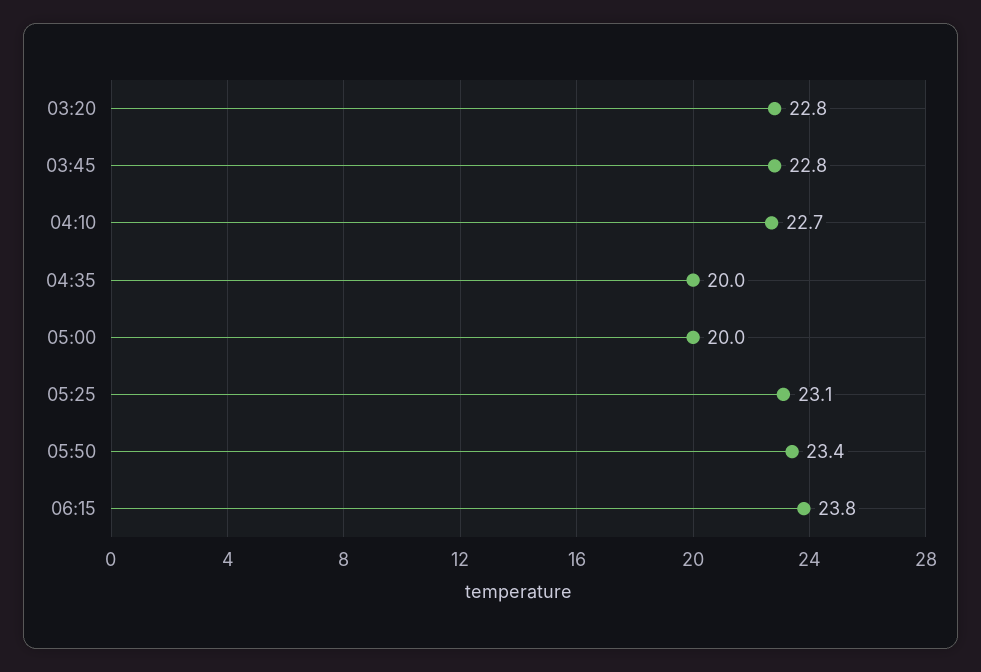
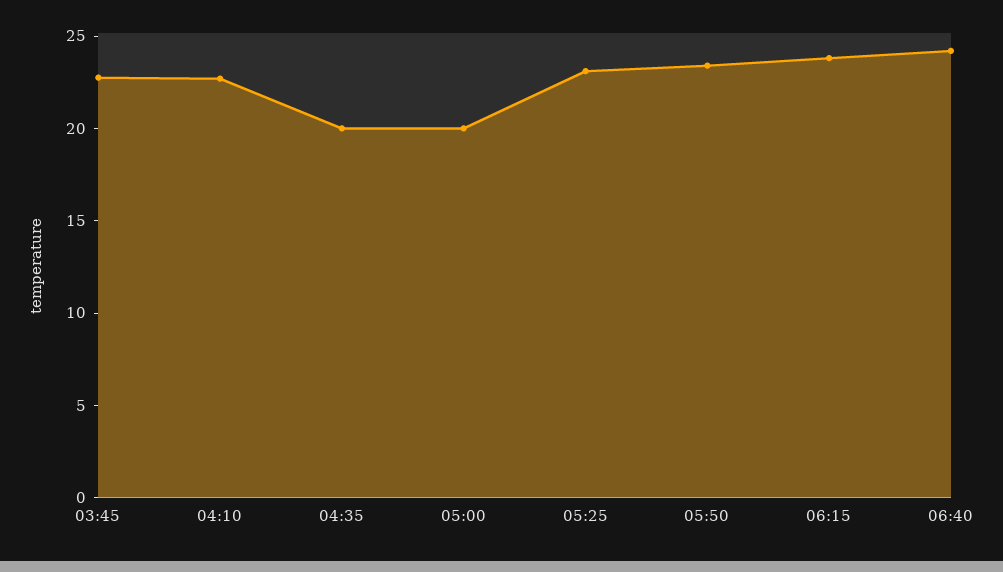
03:20: 22.8 -> none
06:40: none -> 24

